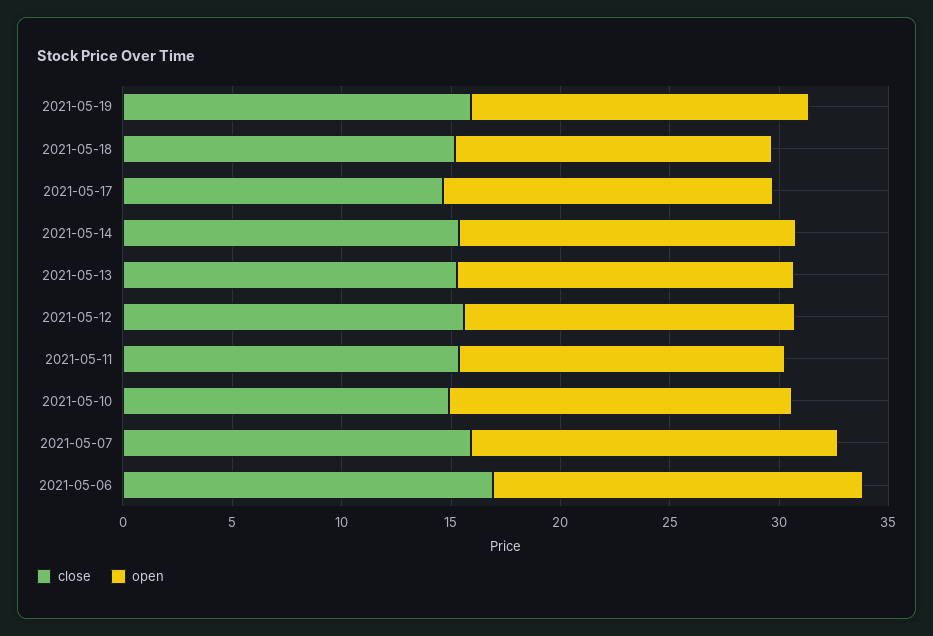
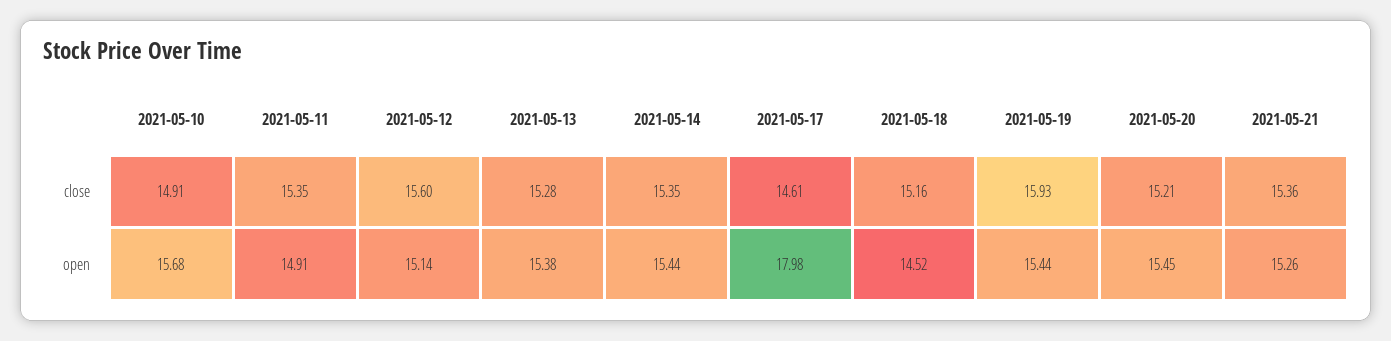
open, 2021-05-17: 15 -> 17.98
close, 2021-05-07: 16 -> none
open, 2021-05-07: 17 -> none
close, 2021-05-06: 17 -> none
open, 2021-05-06: 17 -> none
close, 2021-05-20: none -> 15.21
close, 2021-05-21: none -> 15.36
open, 2021-05-20: none -> 15.45
open, 2021-05-21: none -> 15.26

